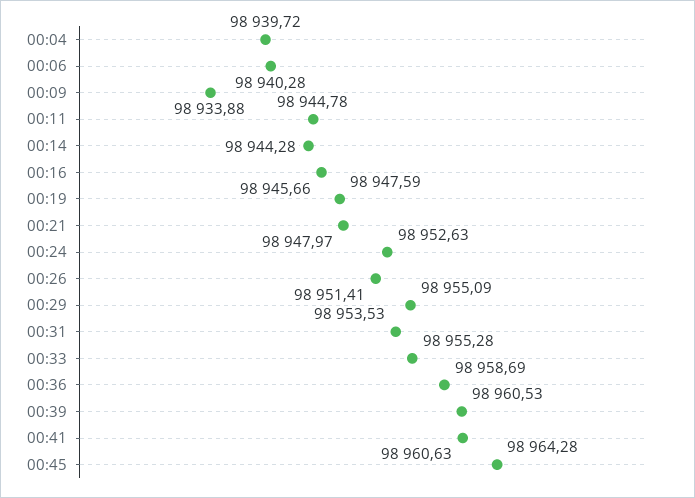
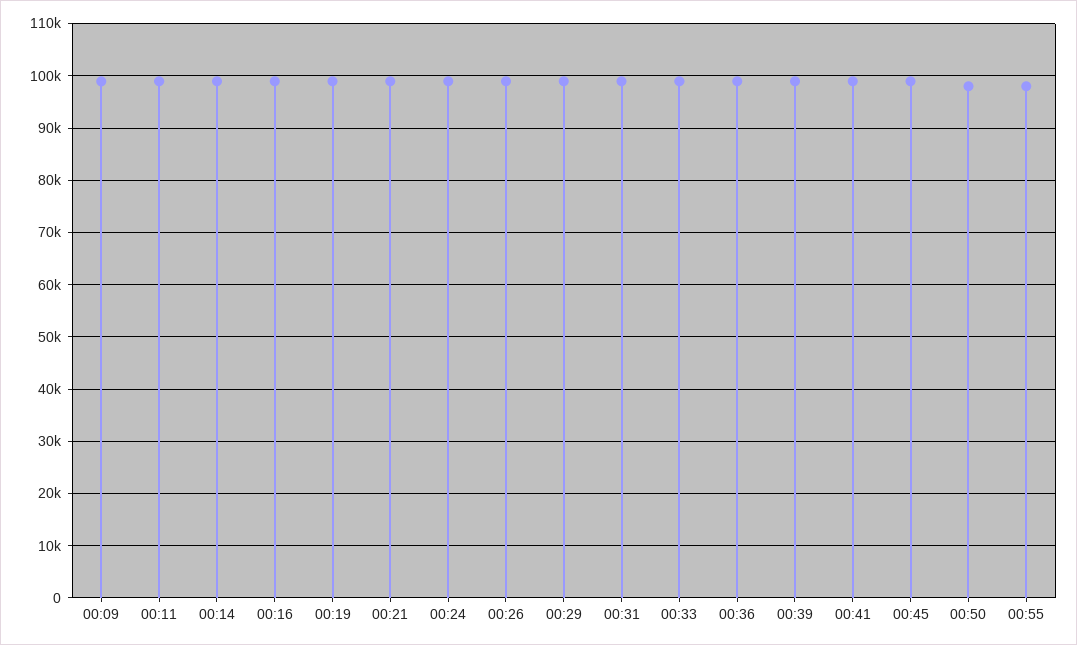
00:04: 98939.72 -> none
00:06: 98940.28 -> none
00:50: none -> 98000
00:55: none -> 98000

